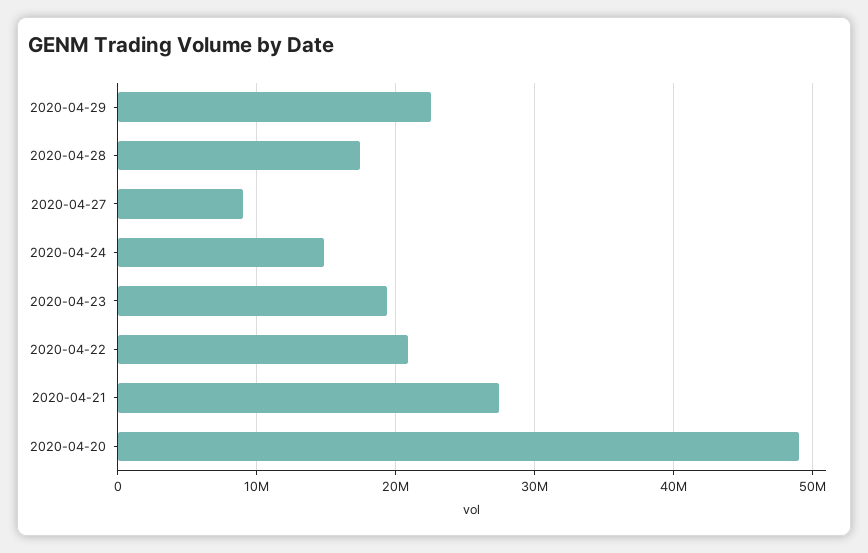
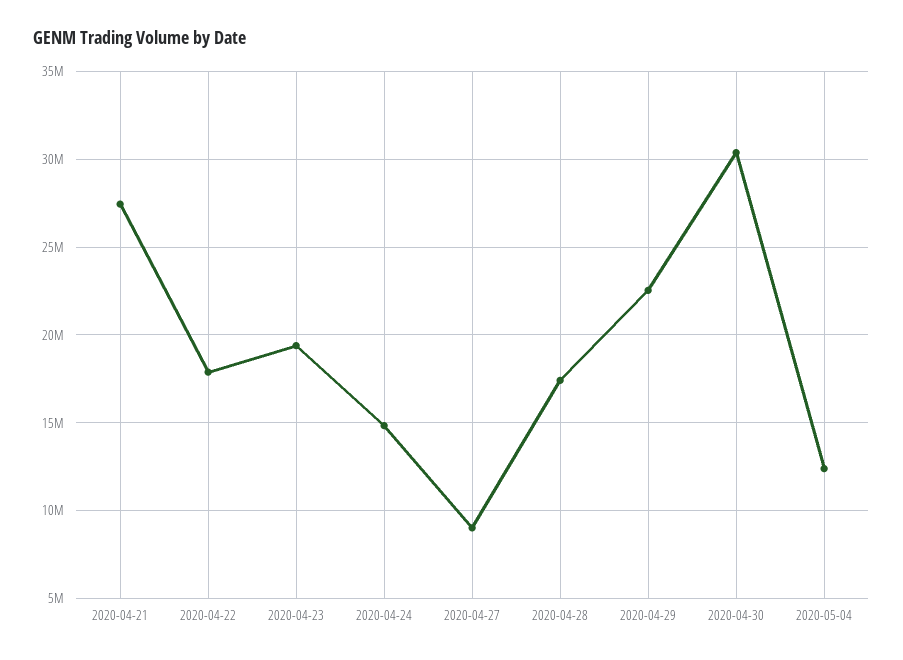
2020-04-22: 21000000 -> 18000000
2020-04-20: 49000000 -> none
2020-04-30: none -> 30500000
2020-05-04: none -> 12500000

